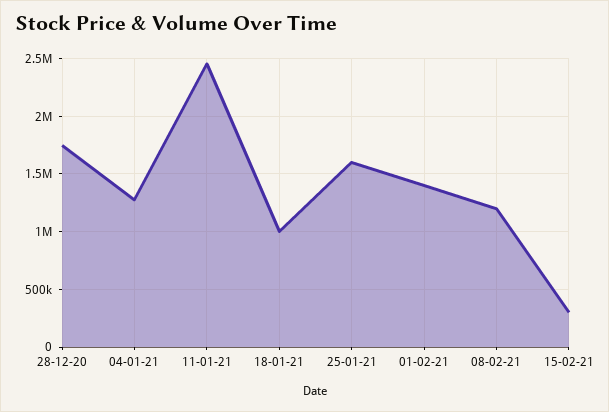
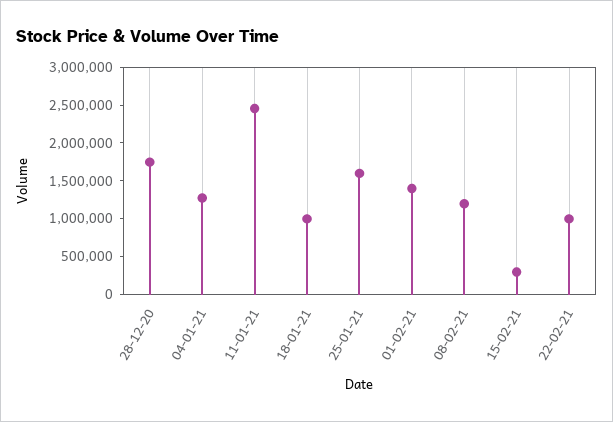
22-02-21: none -> 1000000

